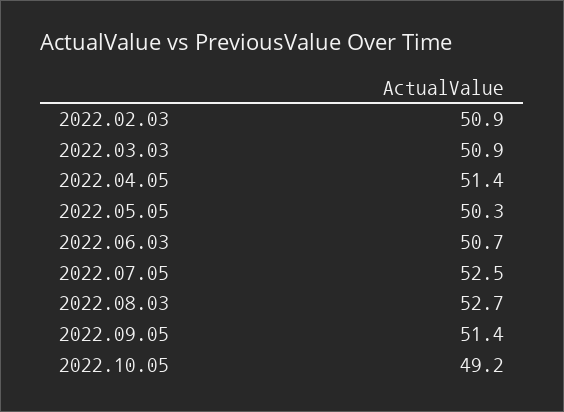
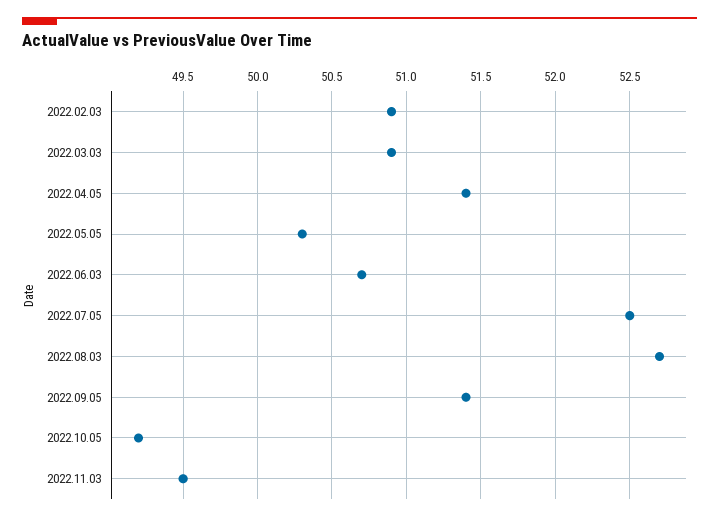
2022.11.03: none -> 49.5

